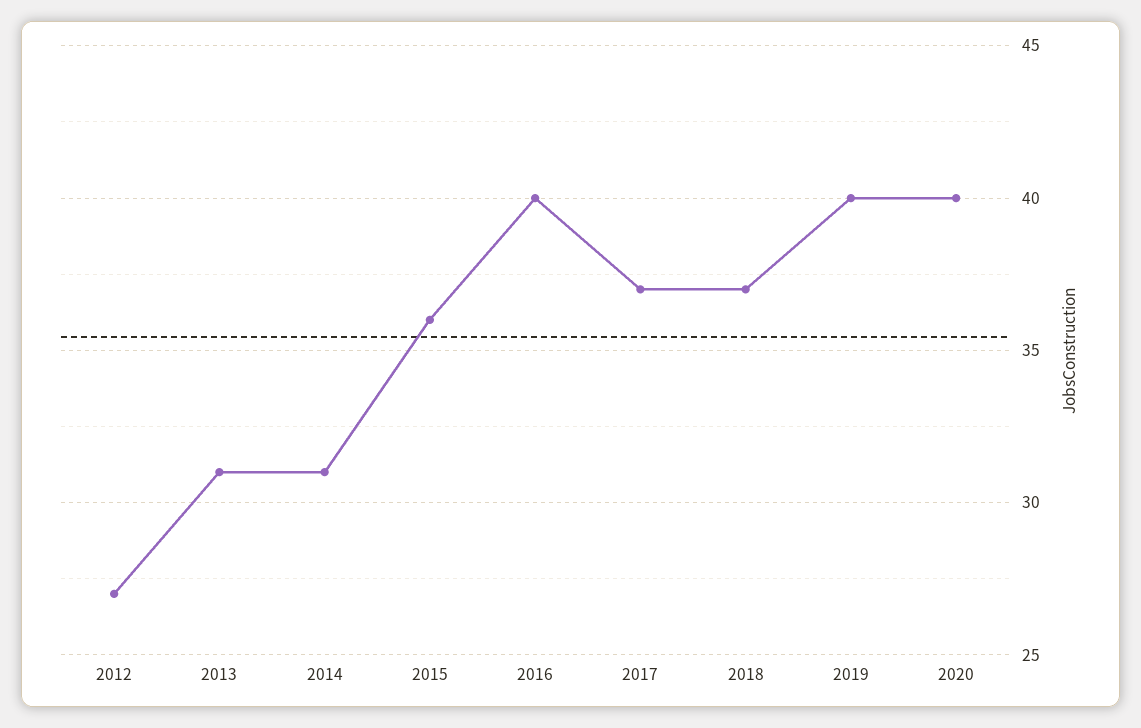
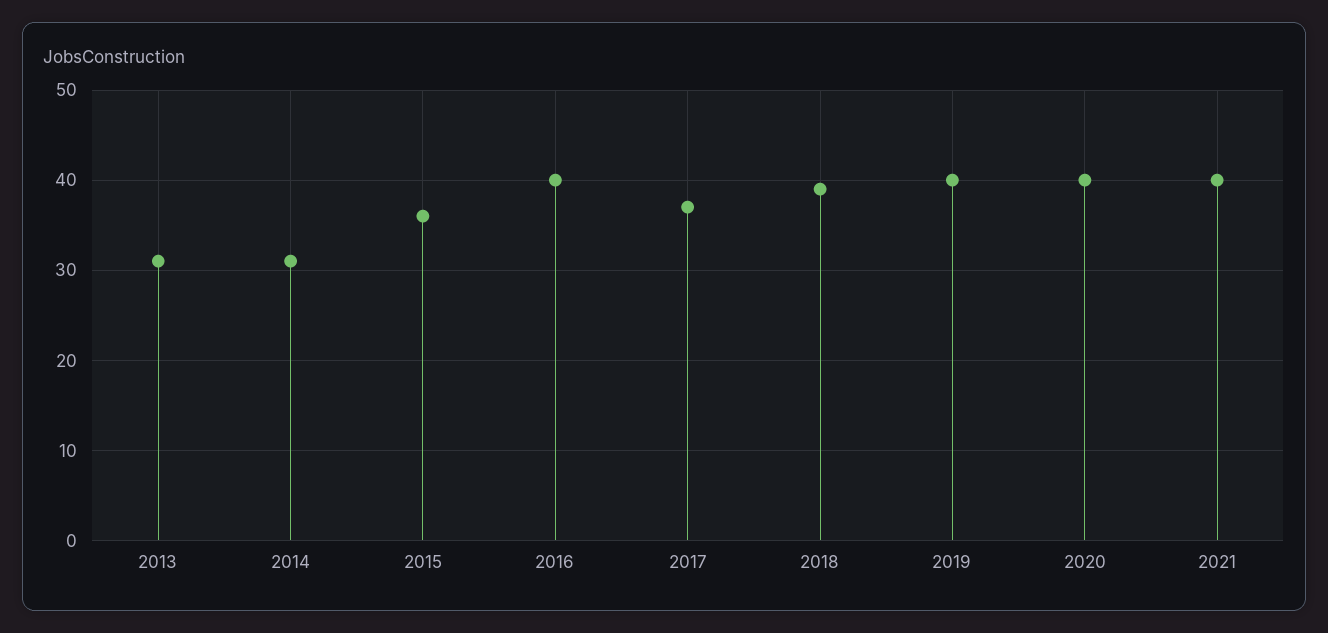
2012: 27 -> none
2018: 37 -> 39
2021: none -> 40

